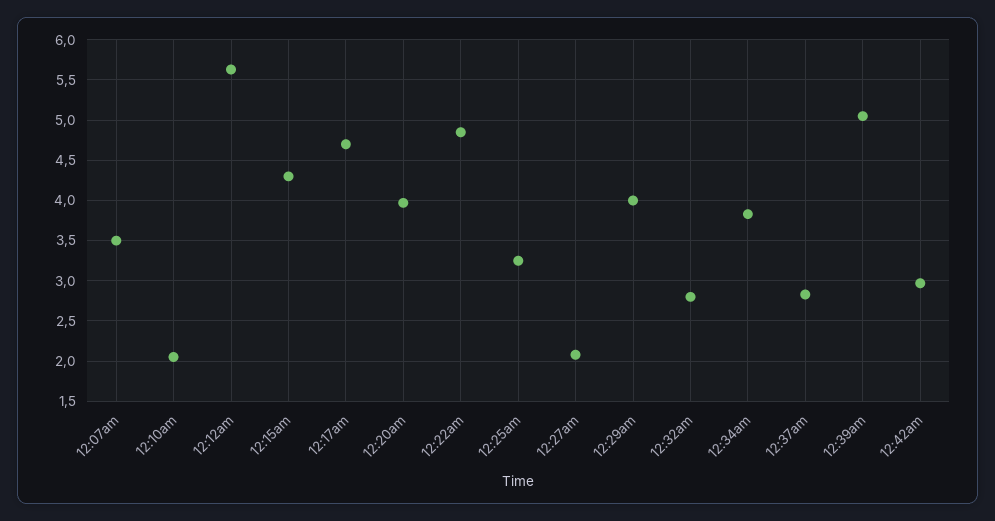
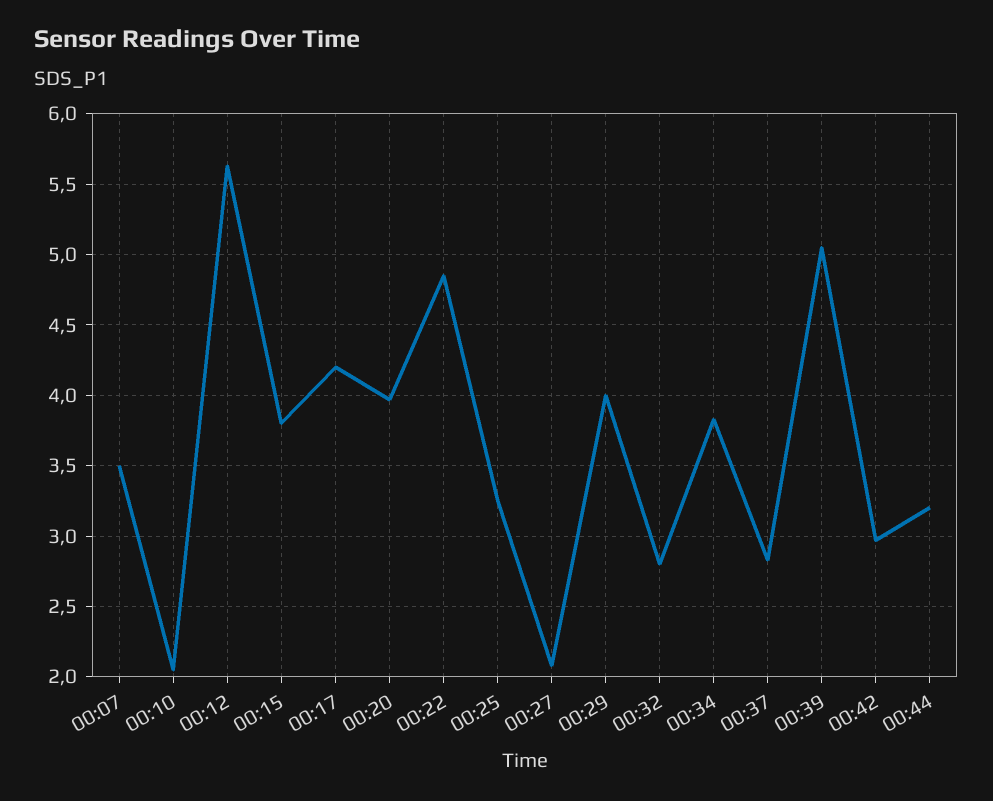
12:15am: 4.3 -> 3.8
12:17am: 4.7 -> 4.2
00:44: none -> 3.2

